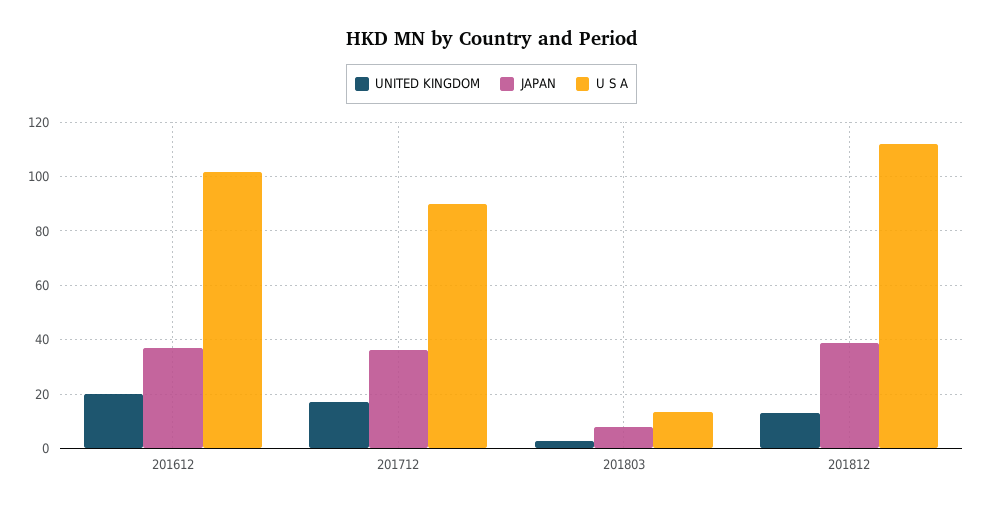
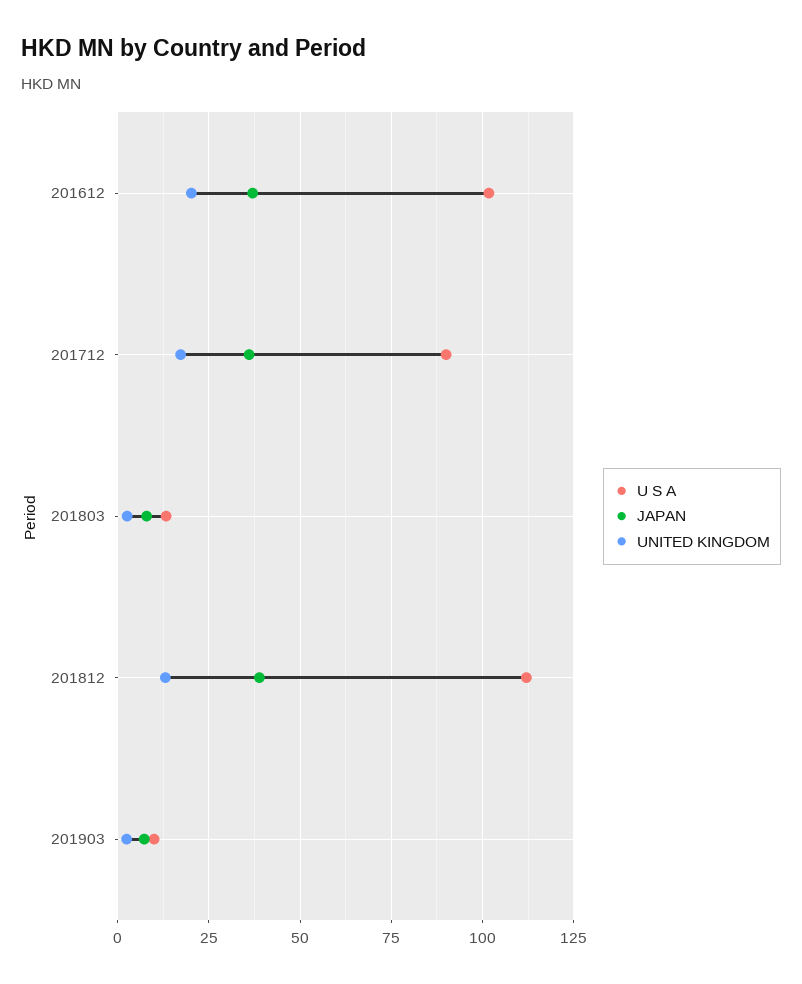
U S A, 201903: none -> 10
JAPAN, 201903: none -> 7.5
UNITED KINGDOM, 201903: none -> 2.5

